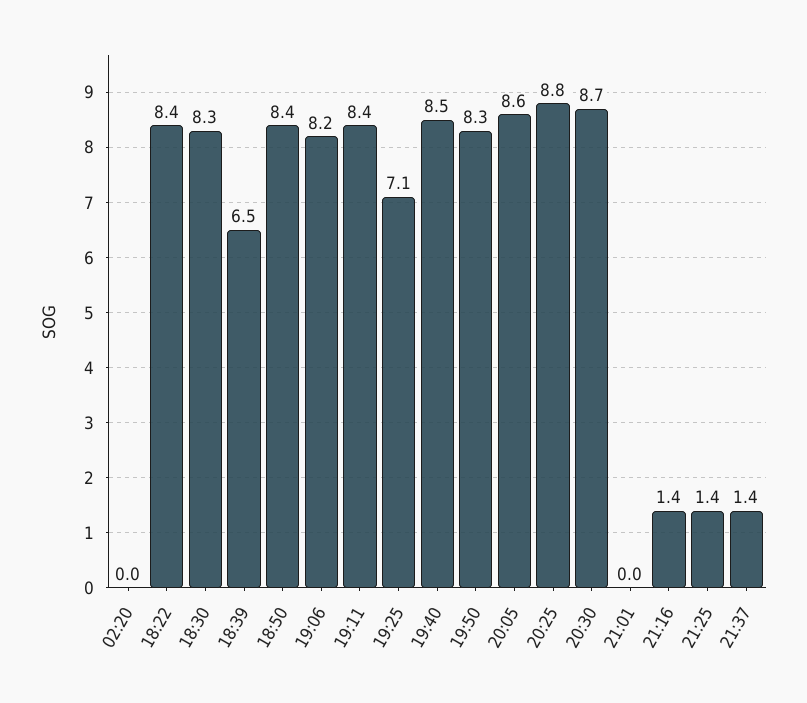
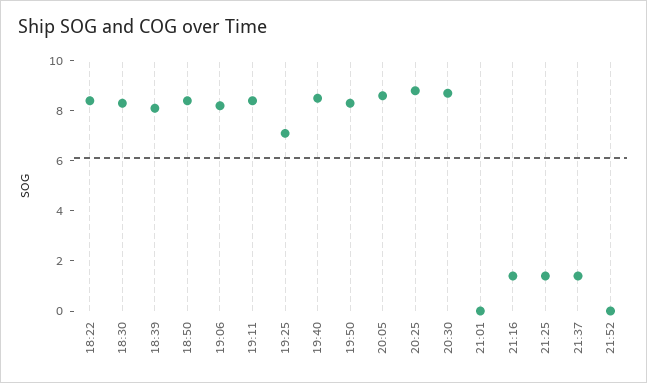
02:20: 0 -> none
18:39: 6.5 -> 8
21:52: none -> 0

